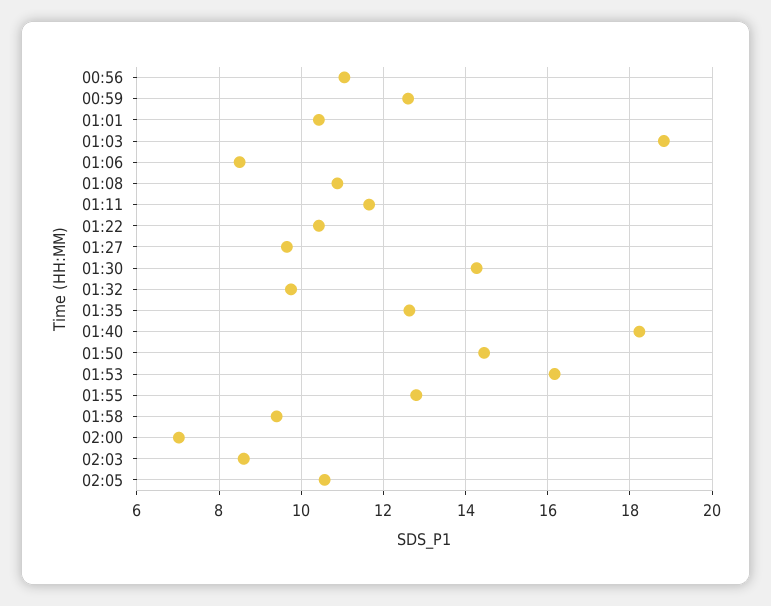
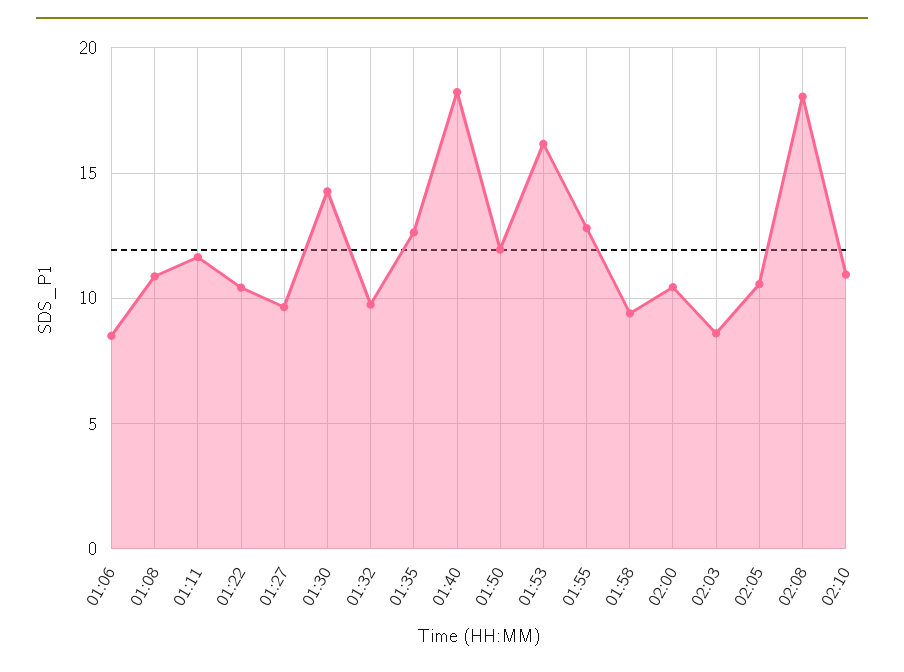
00:56: 11 -> none
00:59: 12.6 -> none
01:01: 10.4 -> none
01:03: 18.8 -> none
01:50: 14.4 -> 12
02:00: 7 -> 10.5
02:08: none -> 18
02:10: none -> 11

